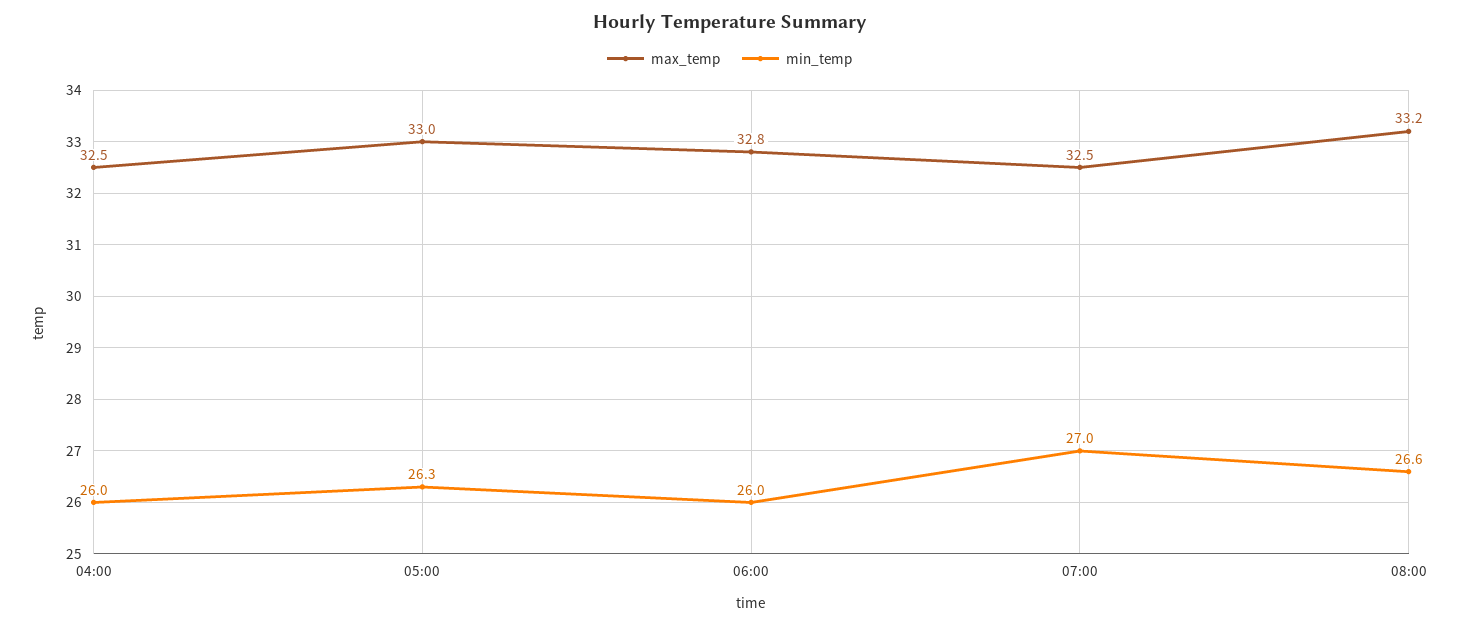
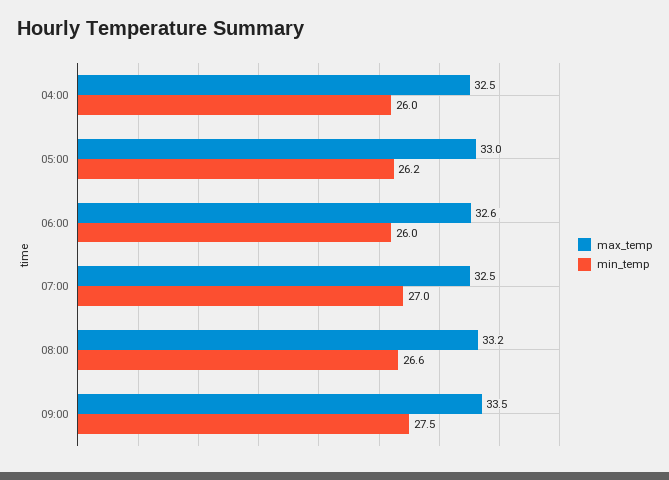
min_temp, 05:00: 26.3 -> 26.2
max_temp, 06:00: 32.8 -> 32.6
max_temp, 09:00: none -> 33.5
min_temp, 09:00: none -> 27.5

